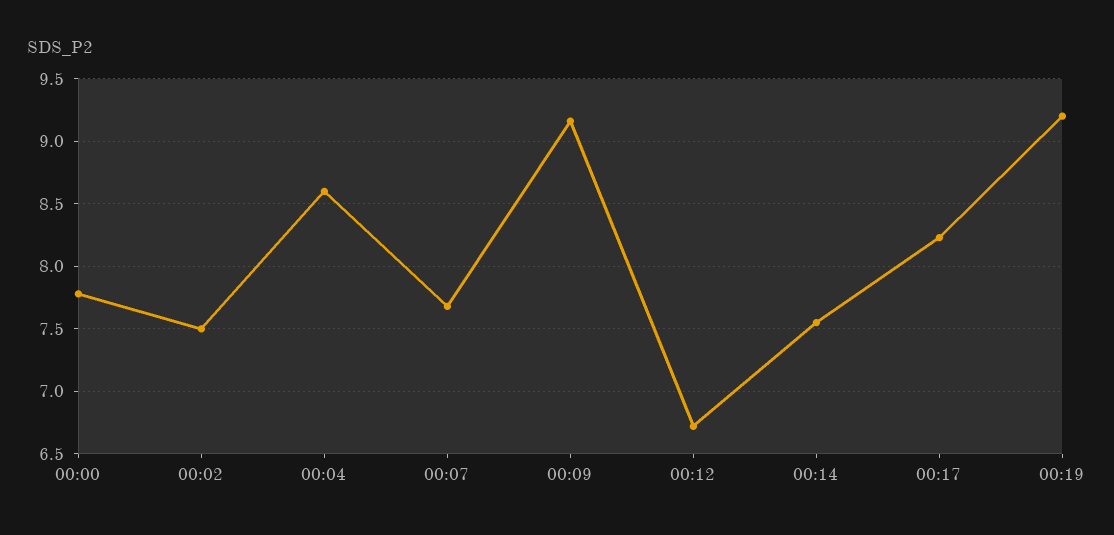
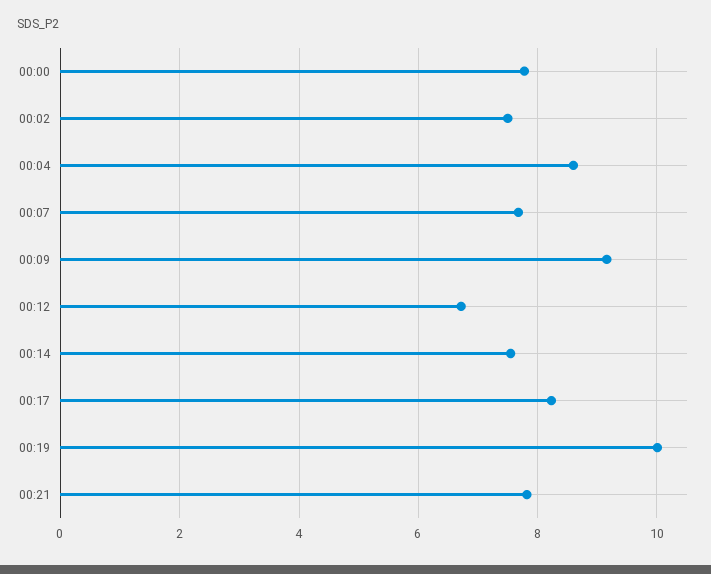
00:19: 9.2 -> 10
00:21: none -> 7.8

